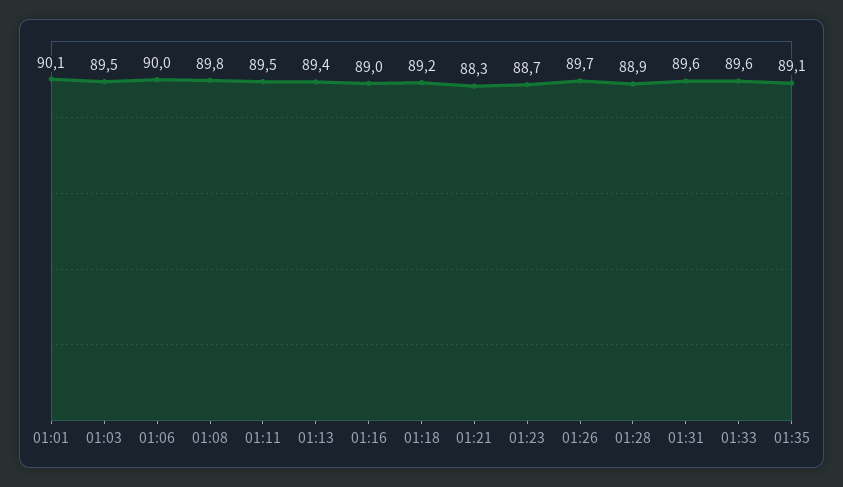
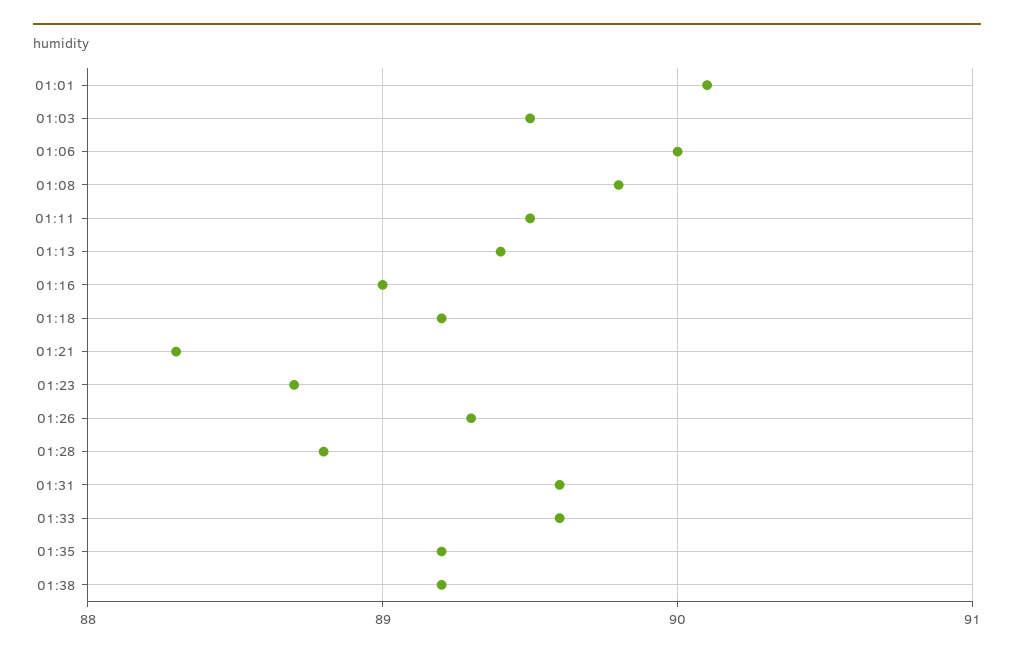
01:26: 89.7 -> 89.3
01:28: 88.9 -> 88.8
01:35: 89.1 -> 89.2
01:38: none -> 89.2

